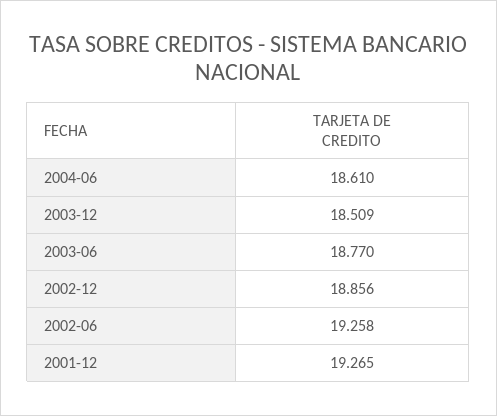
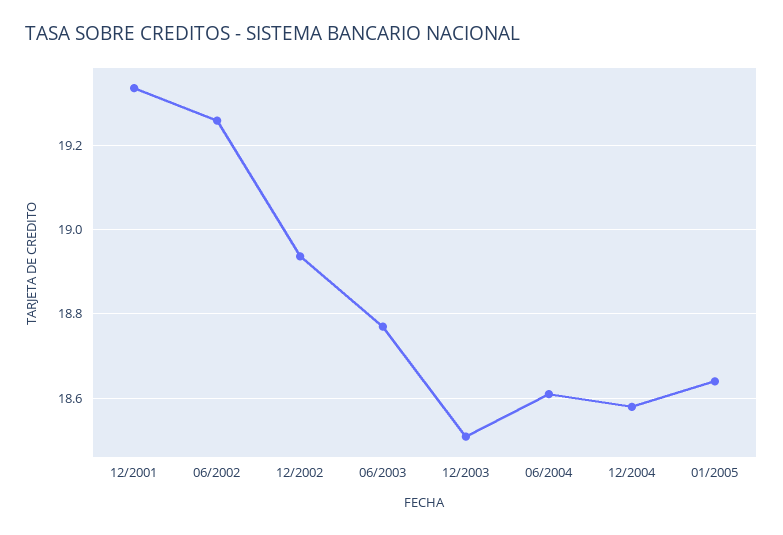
2002-12: 18.856 -> 18.94
2001-12: 19.265 -> 19.34
12/2004: none -> 18.58
01/2005: none -> 18.64

